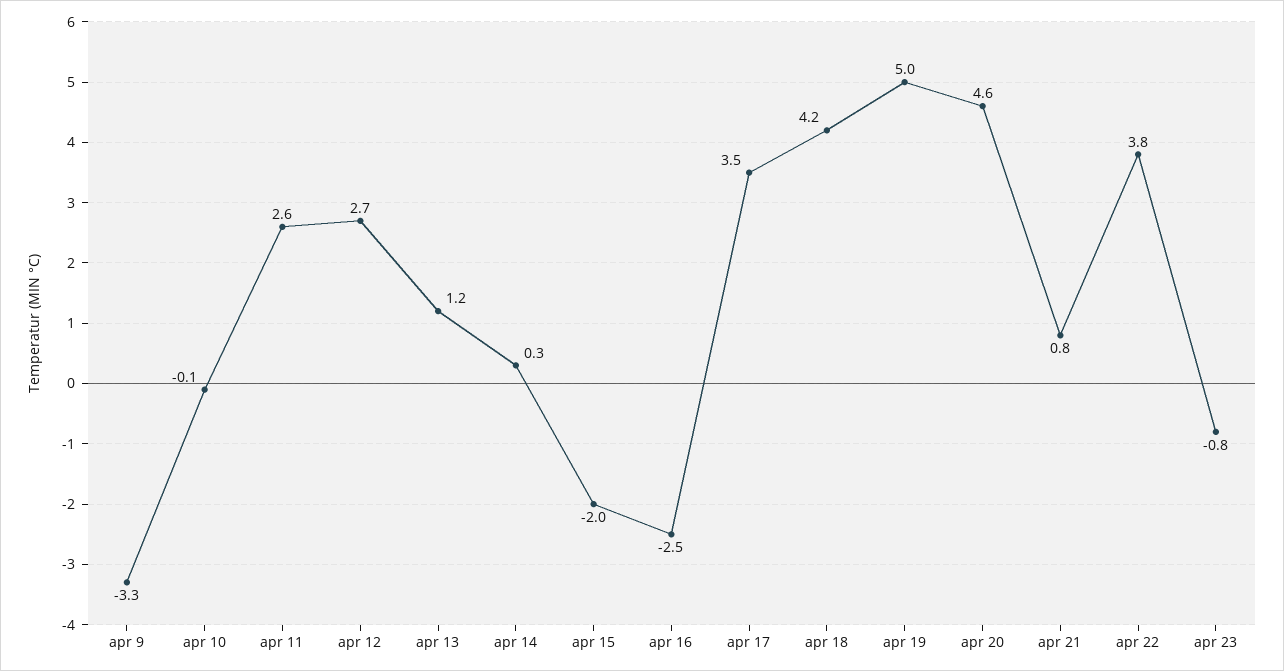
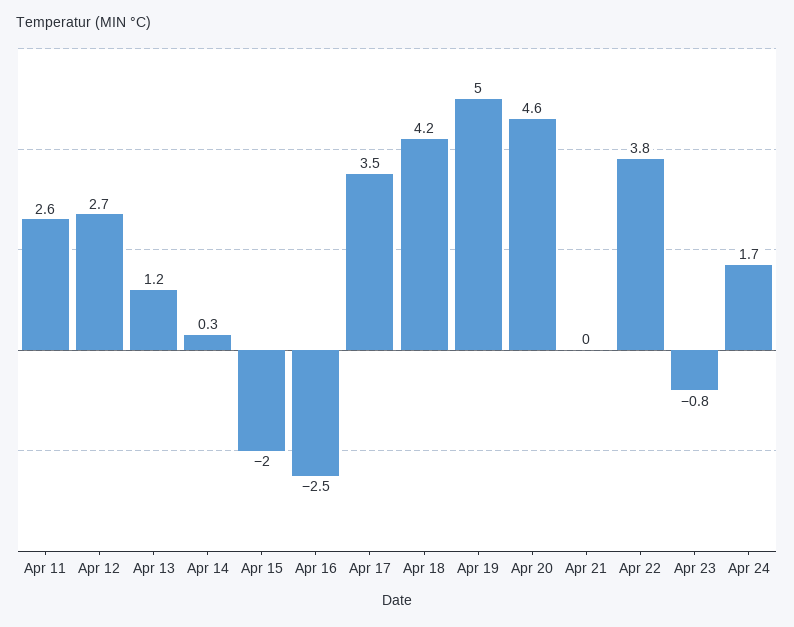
apr 9: -3.3 -> none
apr 10: -0.1 -> none
apr 21: 0.8 -> 0
Apr 24: none -> 1.7

